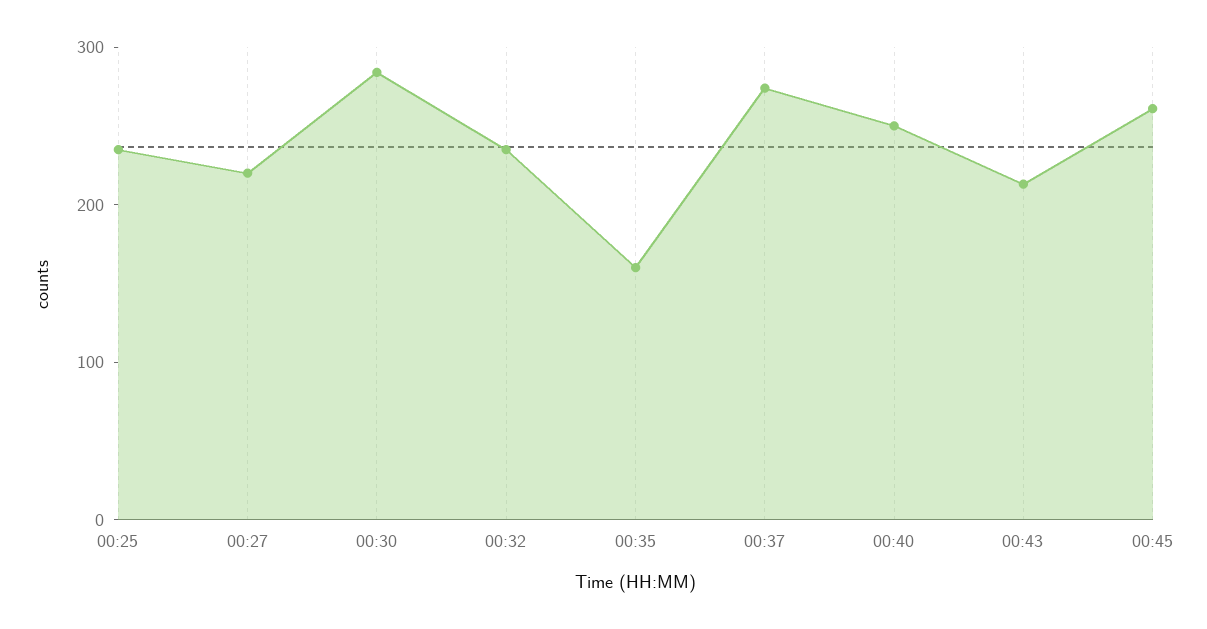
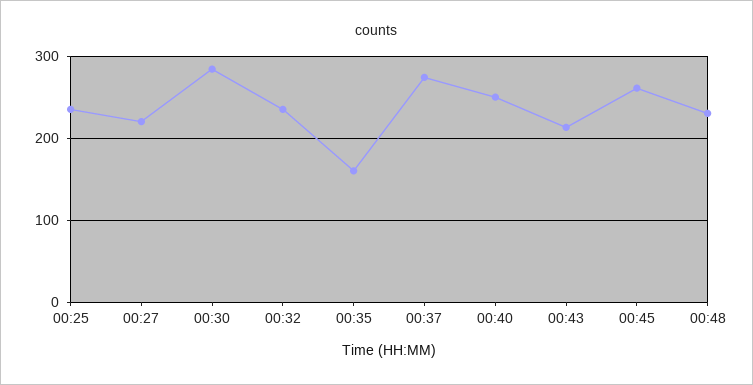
00:48: none -> 230

